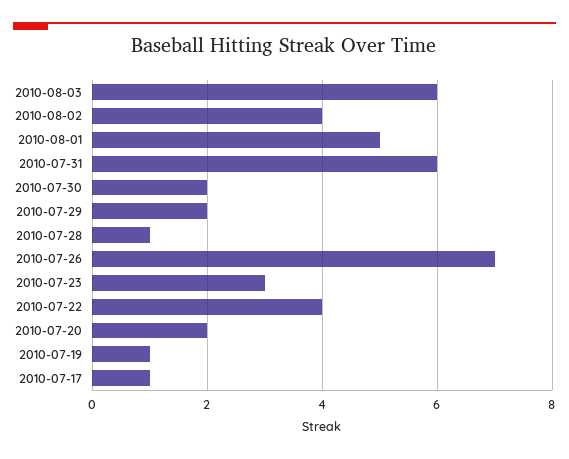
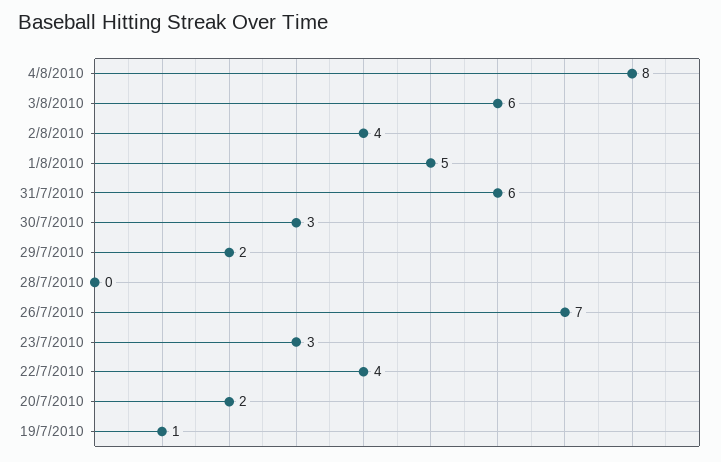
2010-07-30: 2 -> 3
2010-07-28: 1 -> 0
2010-07-17: 1 -> none
4/8/2010: none -> 8

